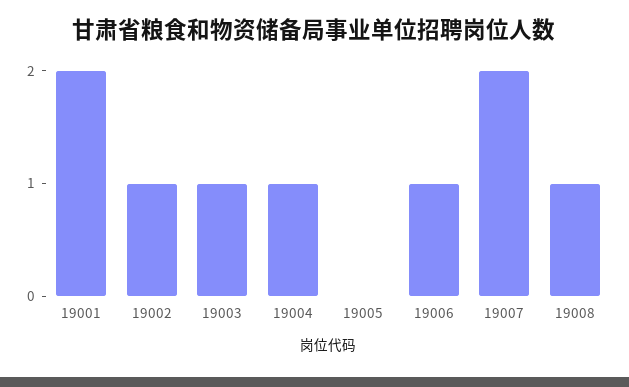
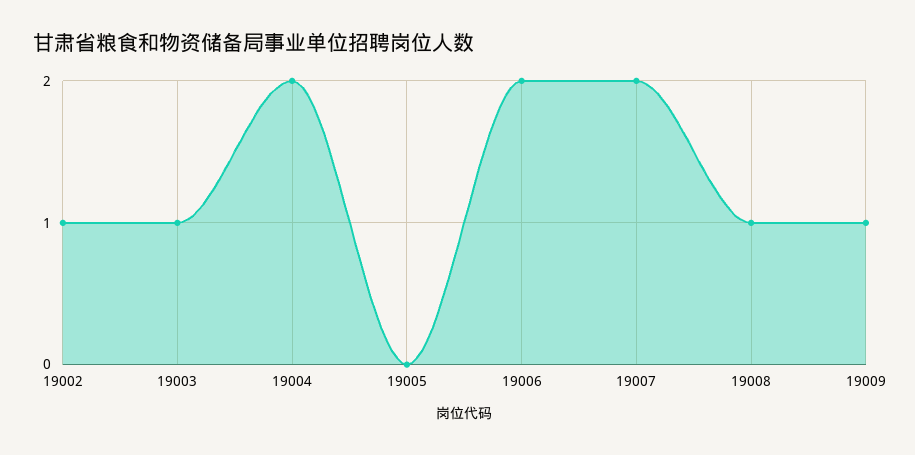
19001: 2 -> none
19004: 1 -> 2
19006: 1 -> 2
19009: none -> 1

